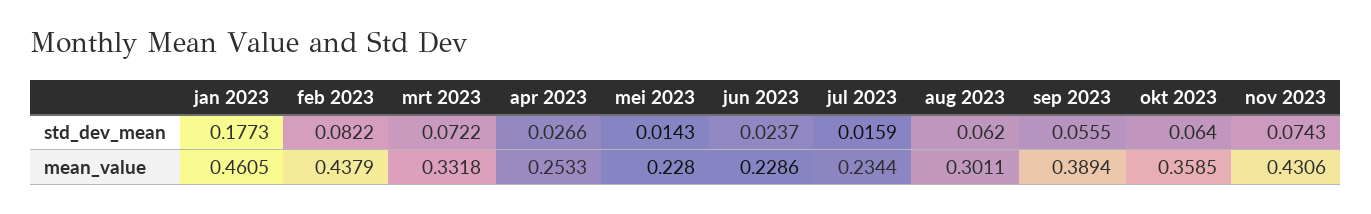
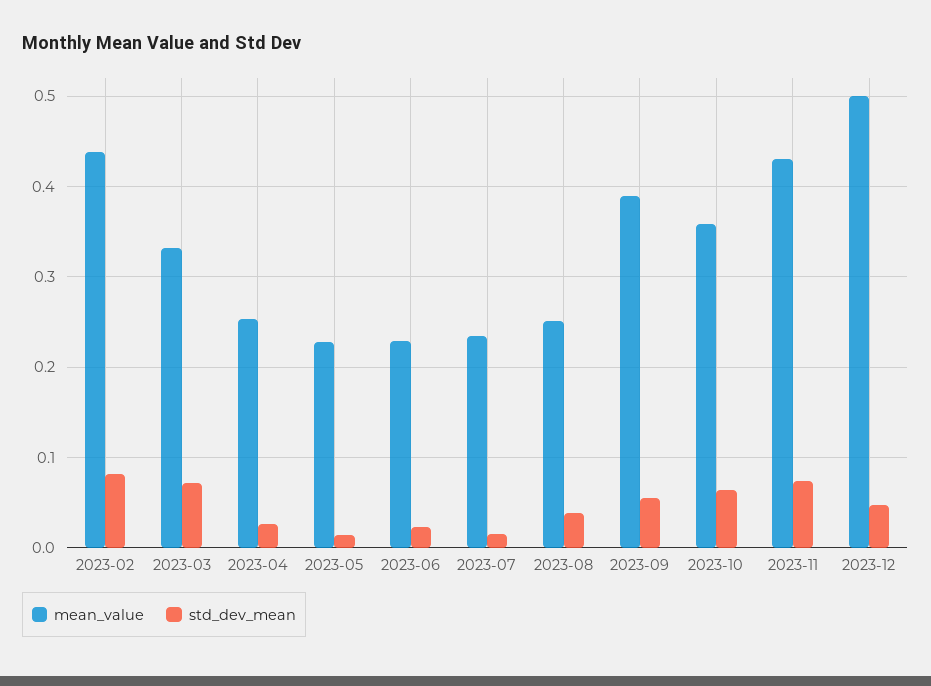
std_dev_mean, jan 2023: 0.1773 -> none
std_dev_mean, aug 2023: 0.062 -> 0.04
mean_value, jan 2023: 0.4605 -> none
mean_value, aug 2023: 0.3011 -> 0.25
mean_value, 2023-12: none -> 0.5
std_dev_mean, 2023-12: none -> 0.05

